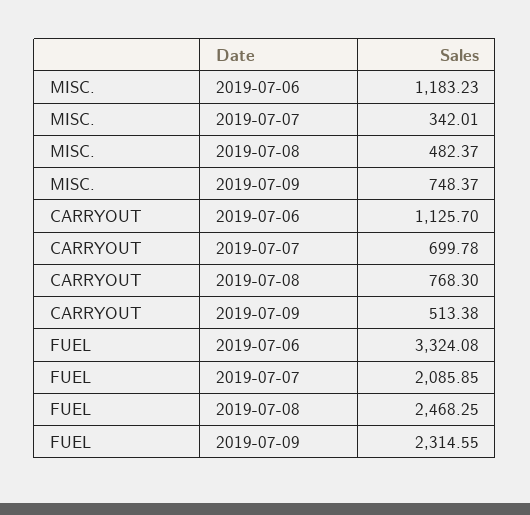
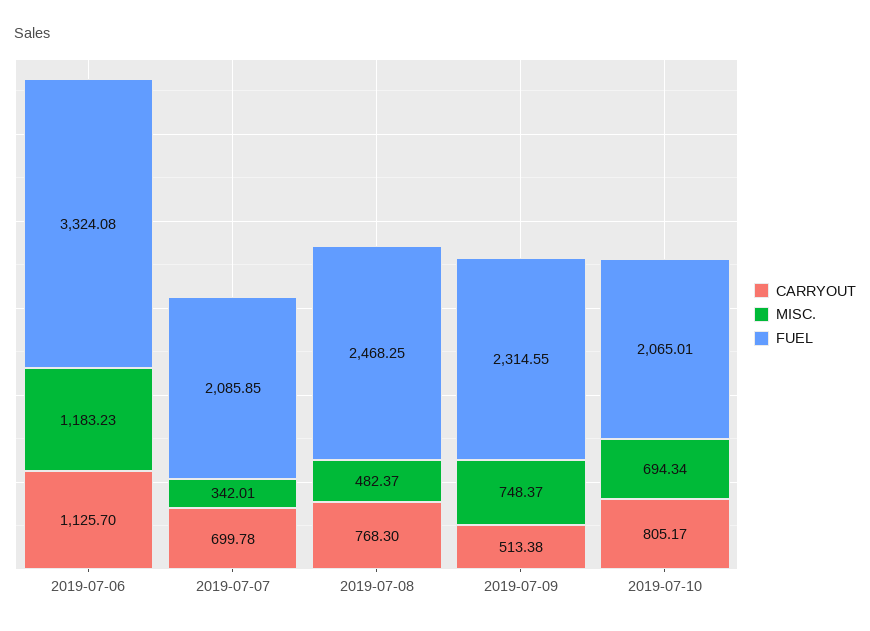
CARRYOUT, 2019-07-10: none -> 805.17
MISC., 2019-07-10: none -> 694.34
FUEL, 2019-07-10: none -> 2065.01

